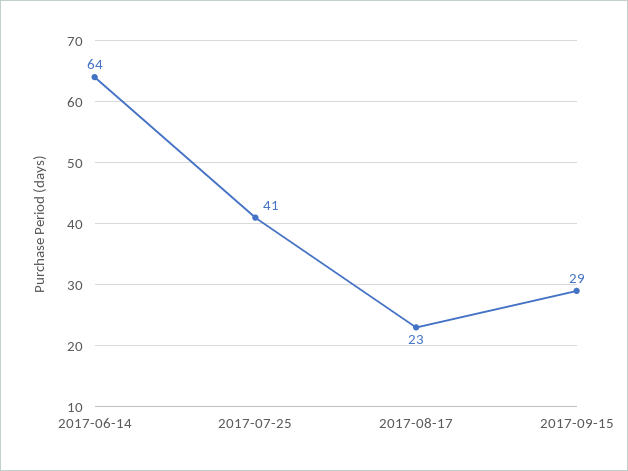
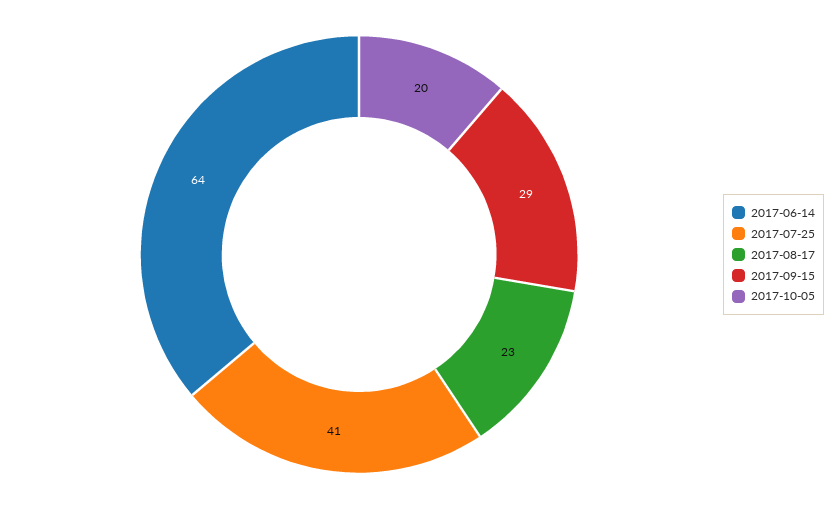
2017-10-05: none -> 20

